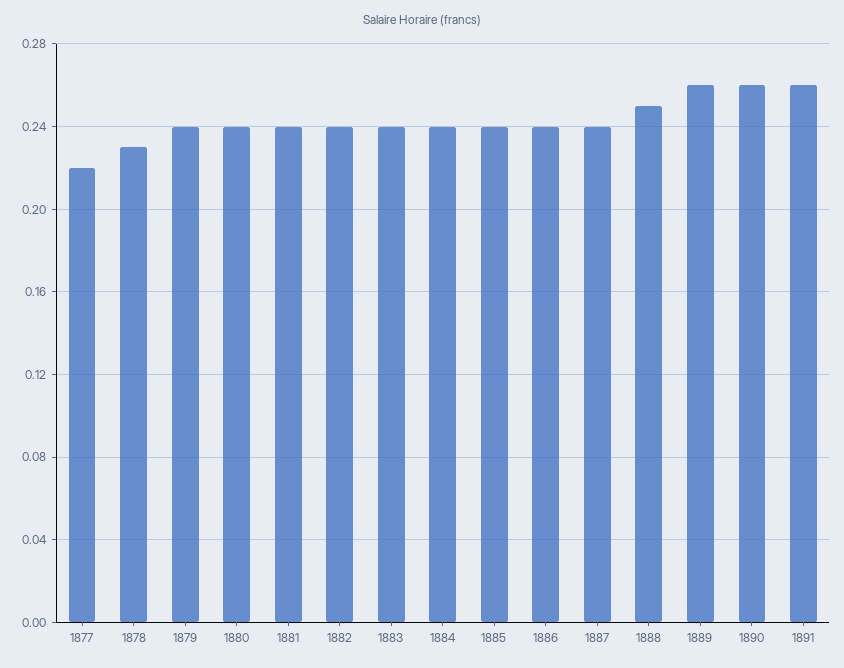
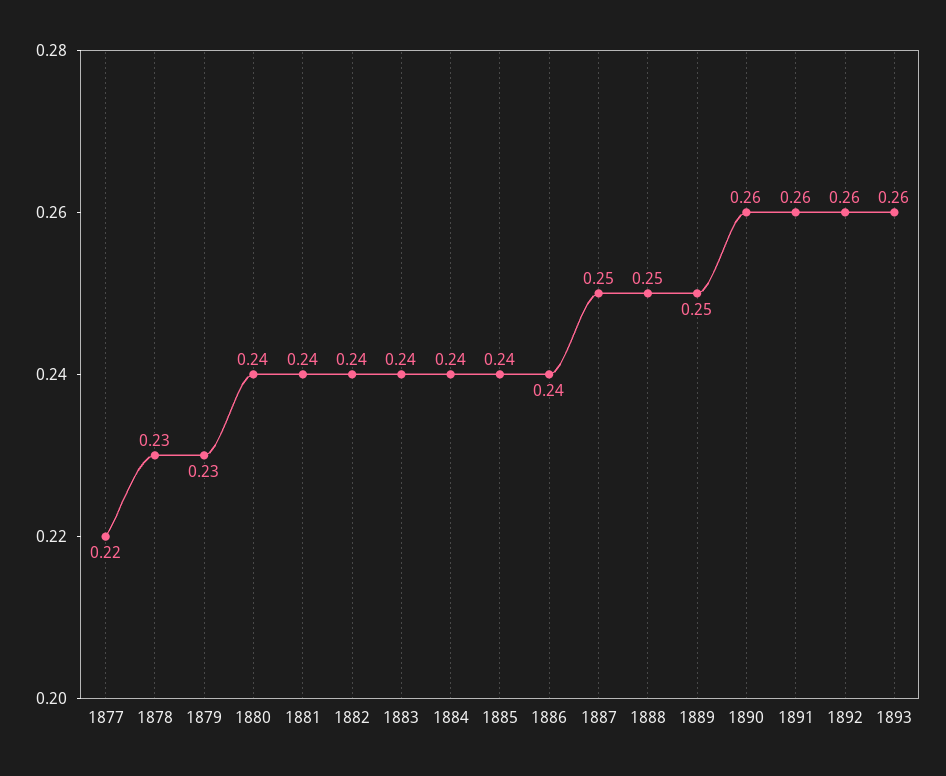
1879: 0.24 -> 0.23
1887: 0.24 -> 0.25
1889: 0.26 -> 0.25
1892: none -> 0.26
1893: none -> 0.26

